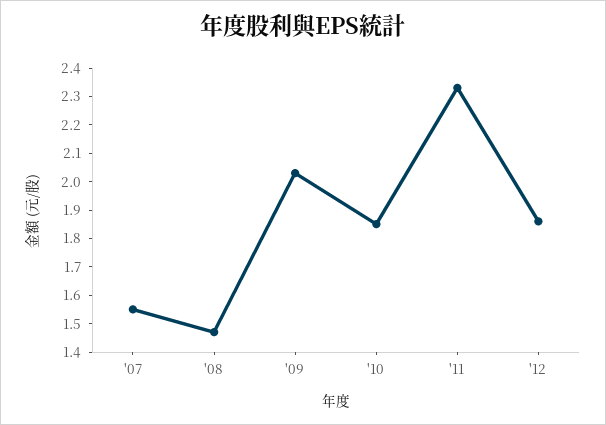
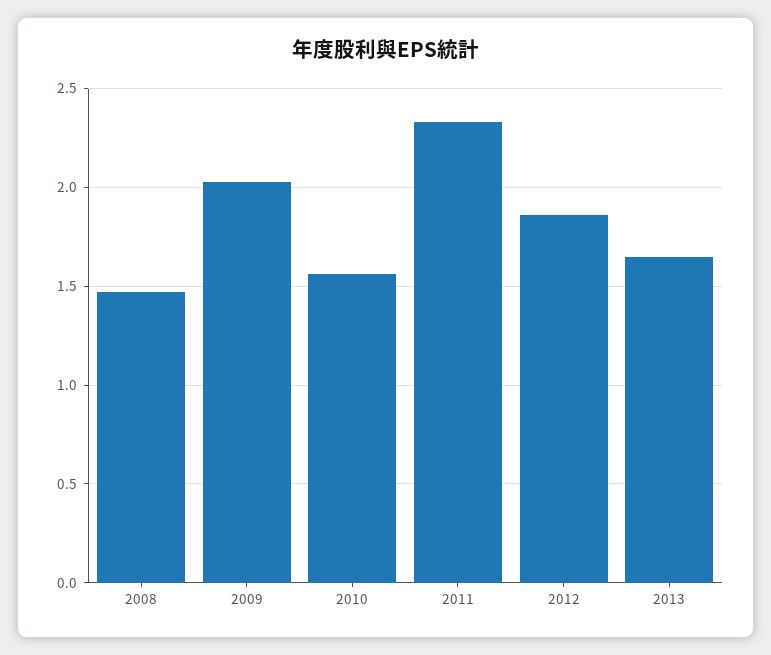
'07: 1.55 -> none
'10: 1.85 -> 1.55
2013: none -> 1.65

